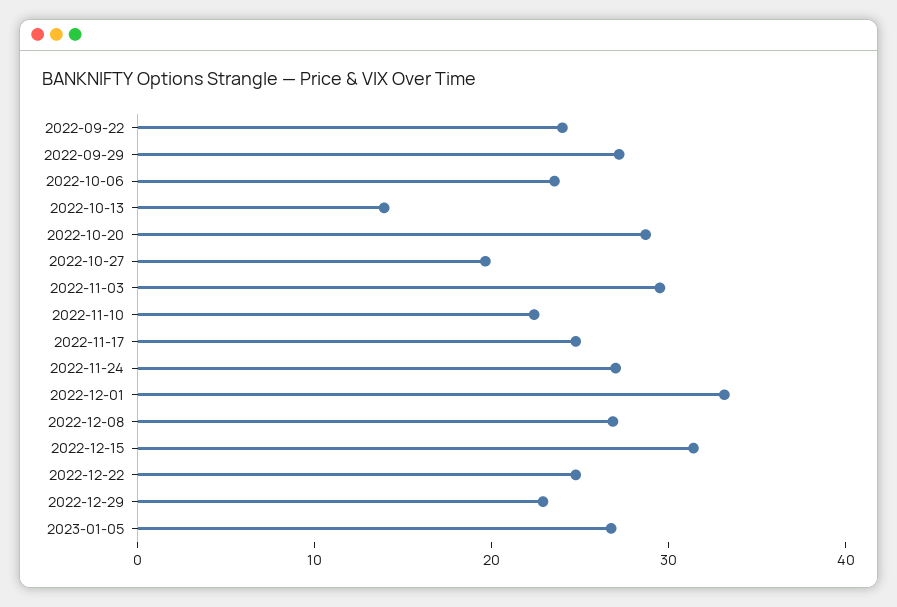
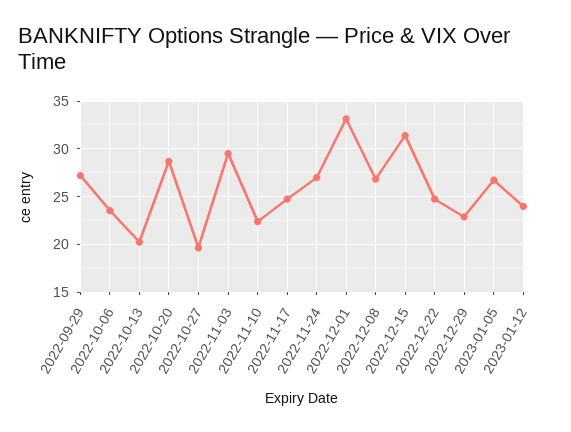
2022-09-22: 24 -> none
2022-10-13: 14 -> 20
2023-01-12: none -> 24

